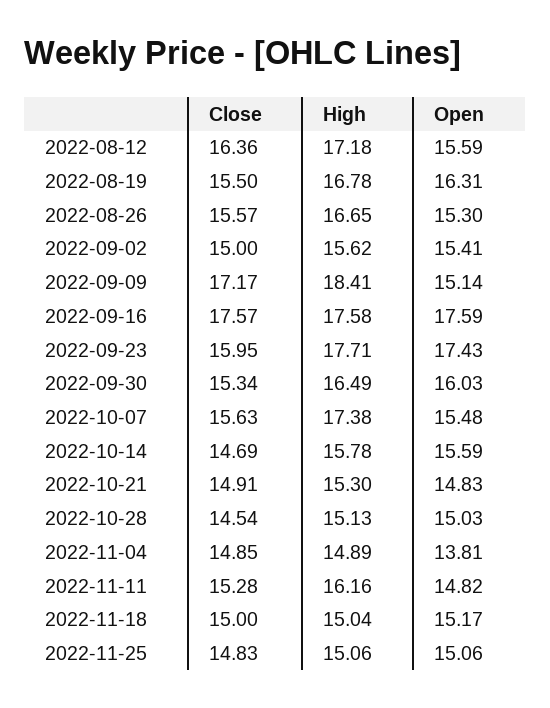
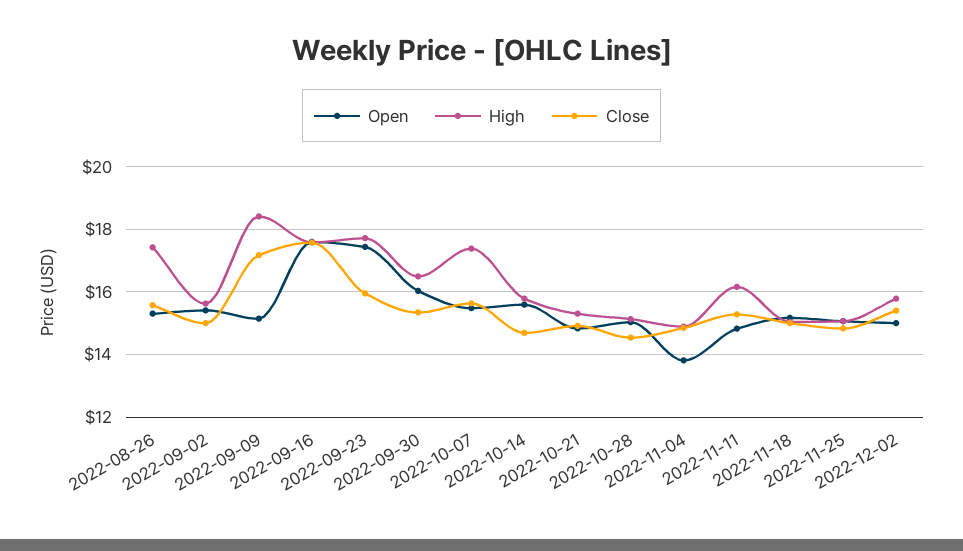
Close, 2022-08-12: 16.36 -> none
High, 2022-08-12: 17.18 -> none
Open, 2022-08-12: 15.59 -> none
Close, 2022-08-19: 15.5 -> none
High, 2022-08-19: 16.78 -> none
Open, 2022-08-19: 16.31 -> none
High, 2022-08-26: 16.65 -> 17.4
Open, 2022-12-02: none -> 15
High, 2022-12-02: none -> 15.8
Close, 2022-12-02: none -> 15.4

